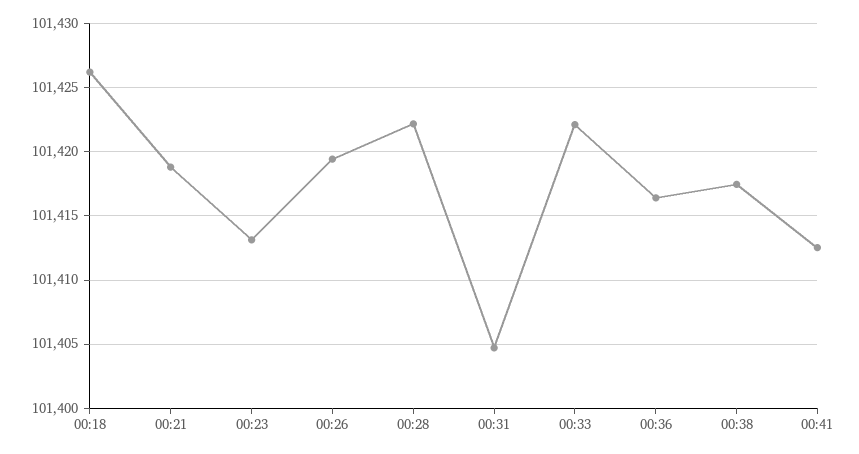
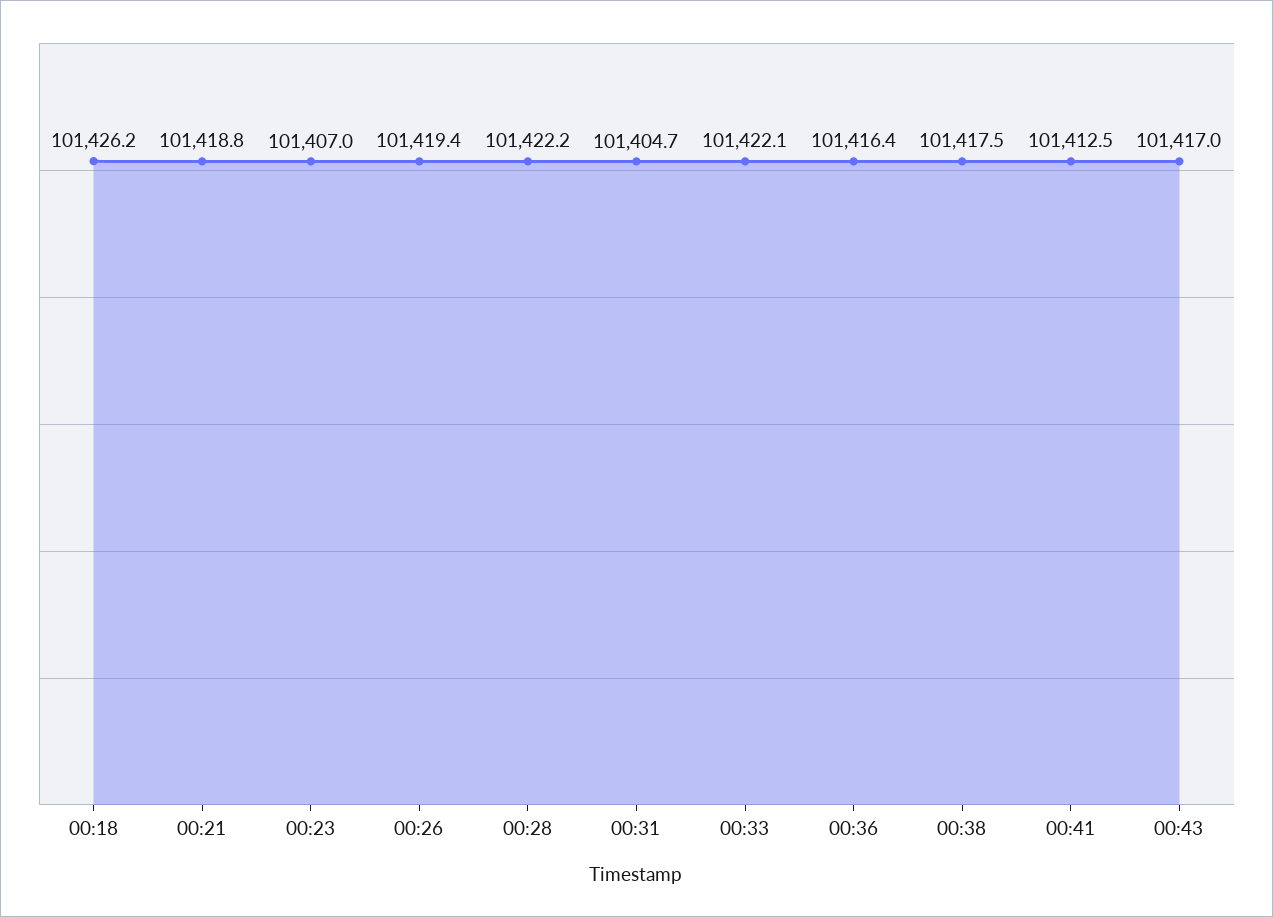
00:23: 101413 -> 101407
00:43: none -> 101417

